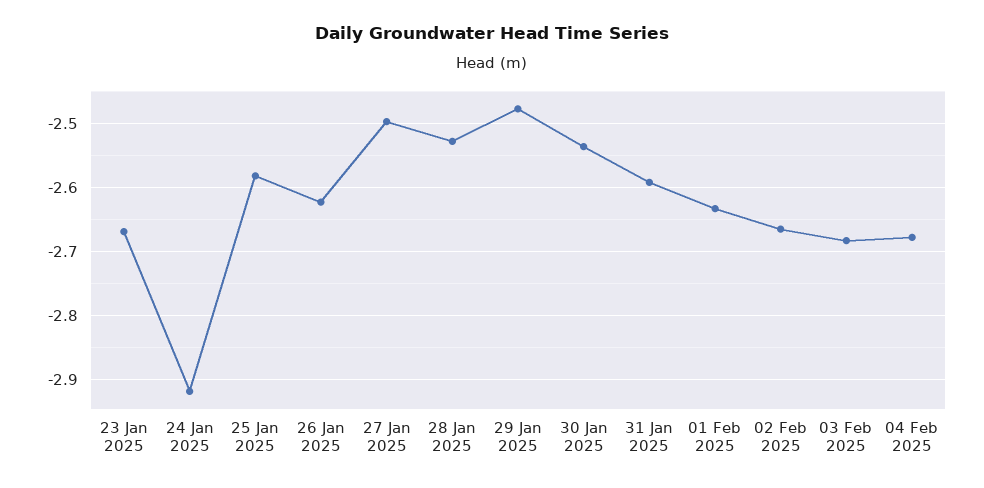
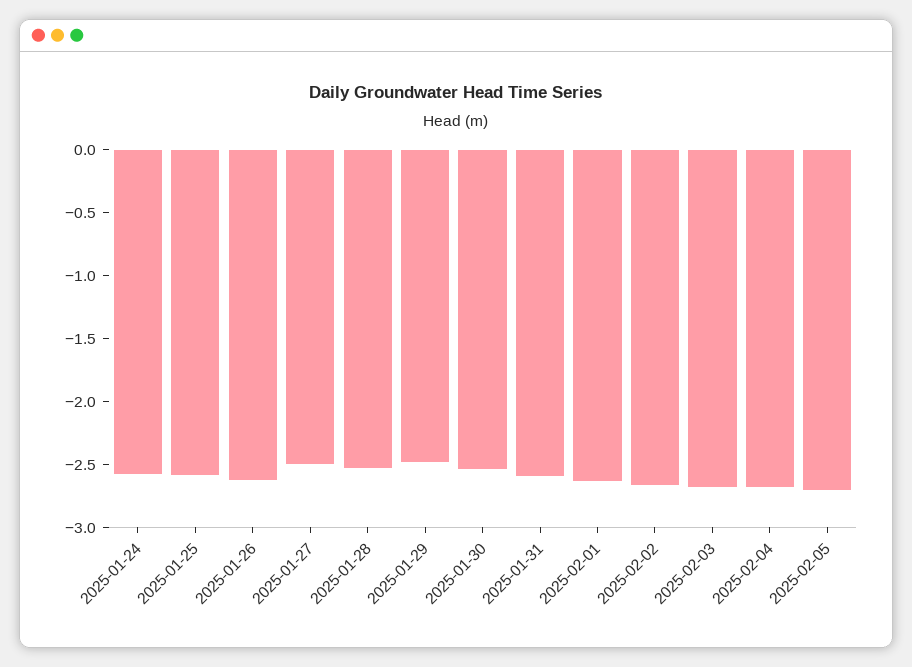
23 Jan 2025: -2.67 -> none
24 Jan 2025: -2.92 -> -2.6
2025-02-05: none -> -2.7

